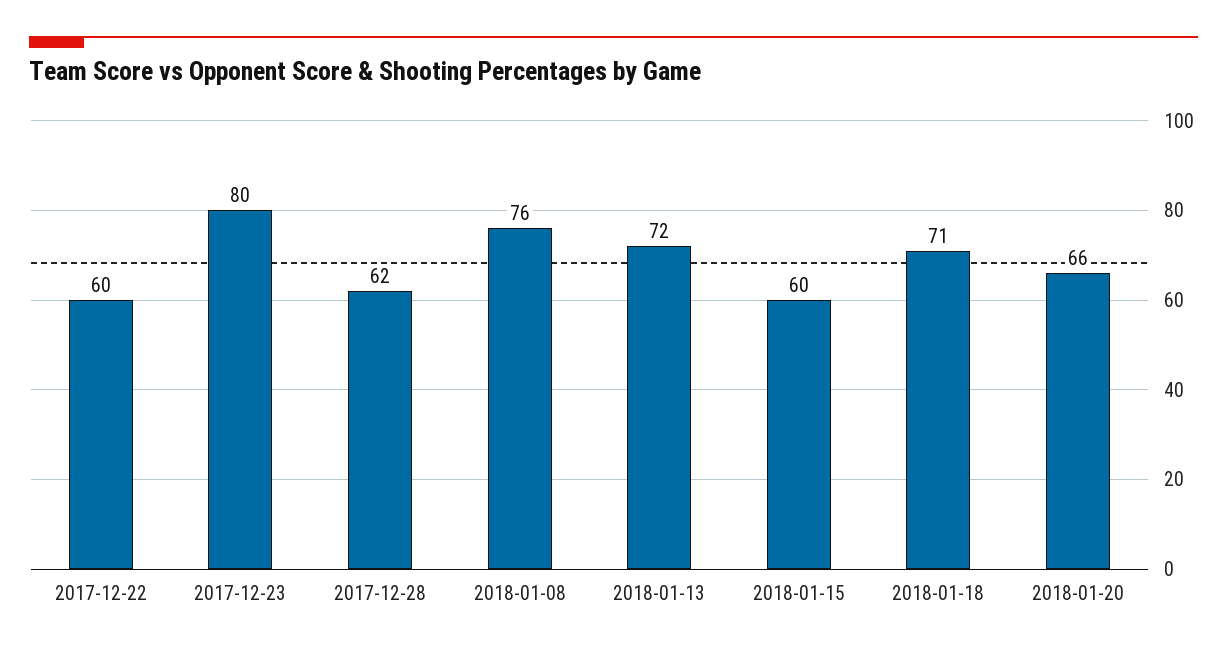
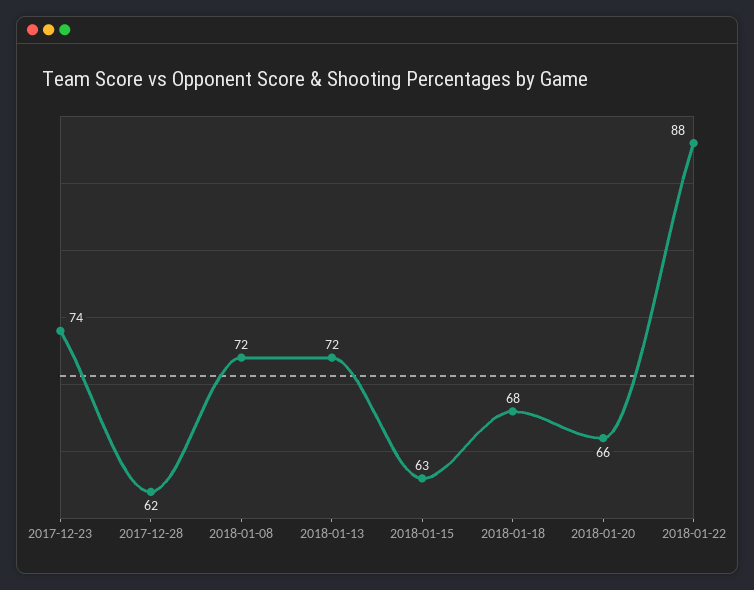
2017-12-22: 60 -> none
2017-12-23: 80 -> 74
2018-01-08: 76 -> 72
2018-01-15: 60 -> 63
2018-01-18: 71 -> 68
2018-01-22: none -> 88

